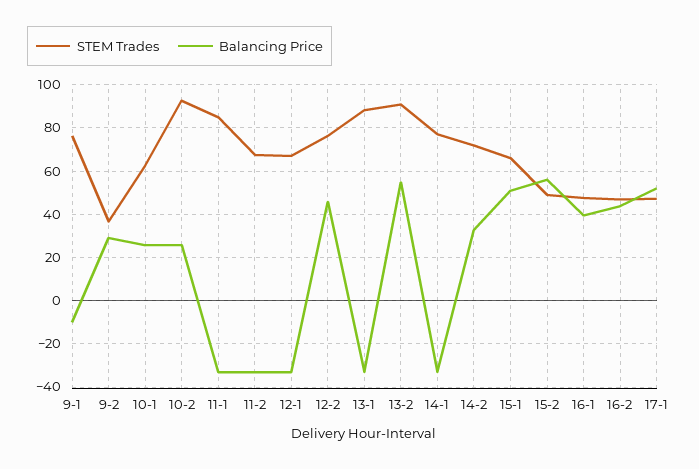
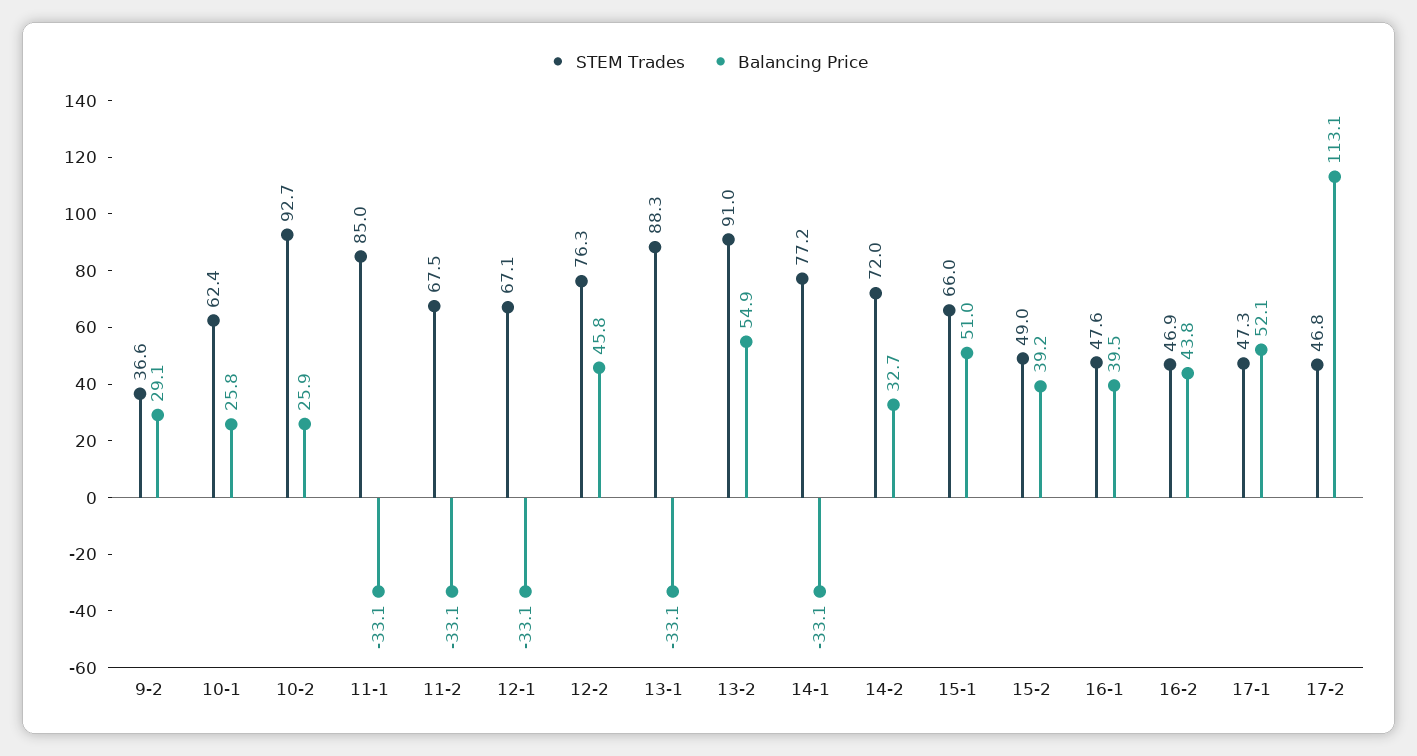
STEM Trades, 9-1: 75 -> none
Balancing Price, 9-1: -10 -> none
Balancing Price, 15-2: 55 -> 39.2
STEM Trades, 17-2: none -> 46.8
Balancing Price, 17-2: none -> 113.1

